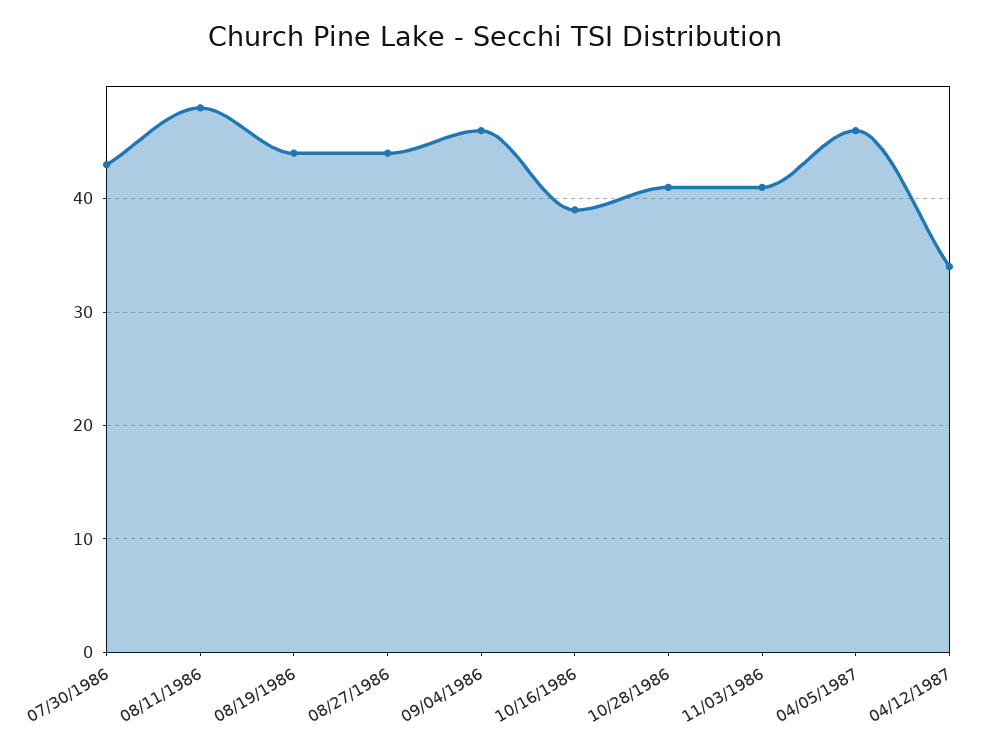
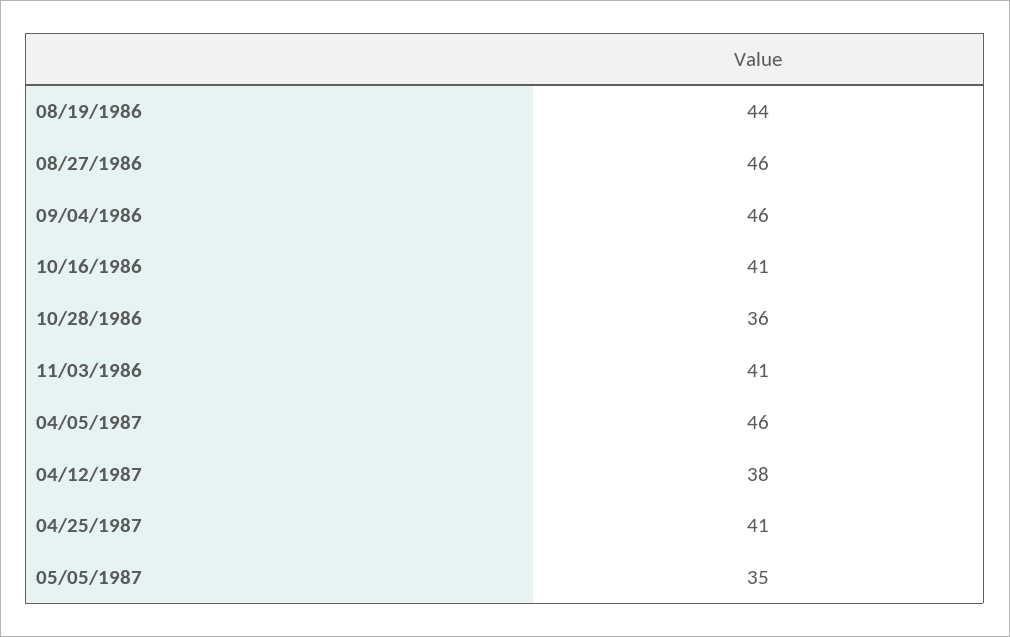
07/30/1986: 43 -> none
08/11/1986: 48 -> none
08/27/1986: 44 -> 46
10/16/1986: 39 -> 41
10/28/1986: 41 -> 36
04/12/1987: 34 -> 38
04/25/1987: none -> 41
05/05/1987: none -> 35

